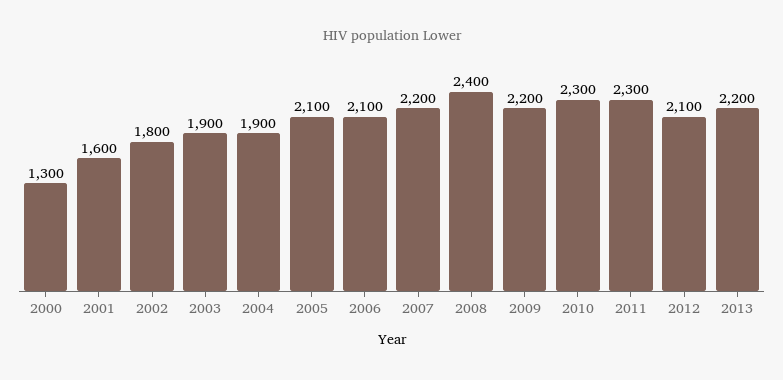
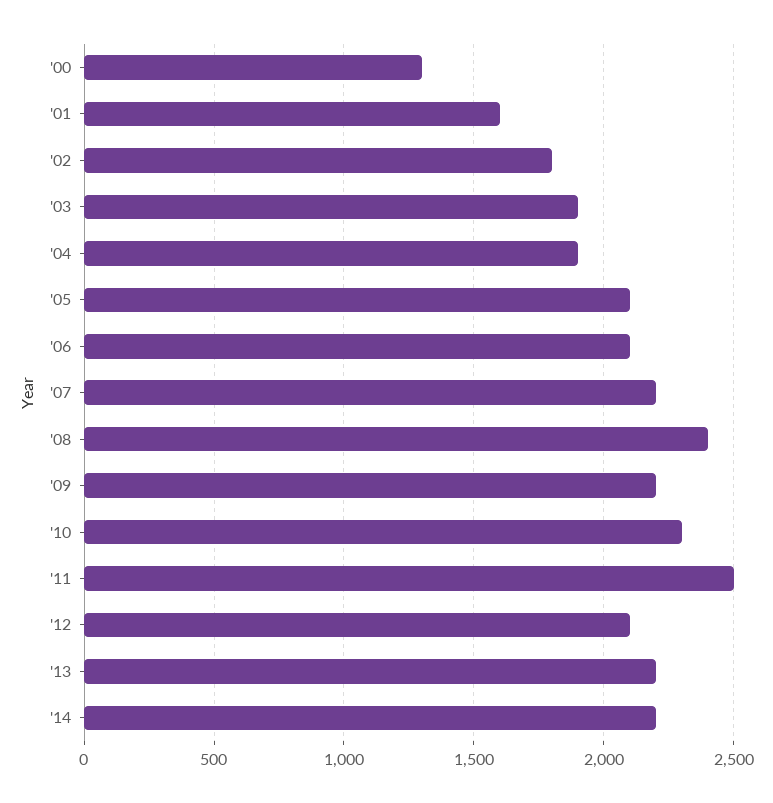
2011: 2300 -> 2500
'14: none -> 2200

